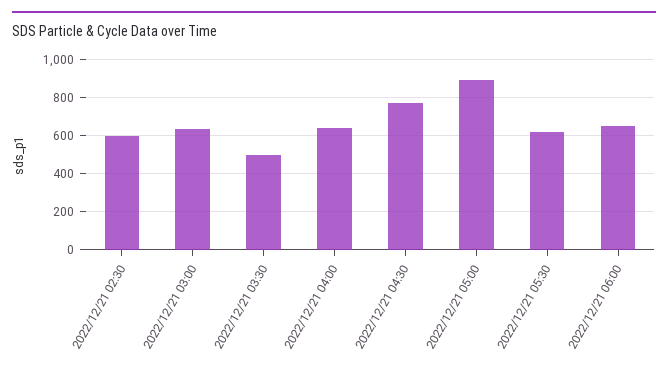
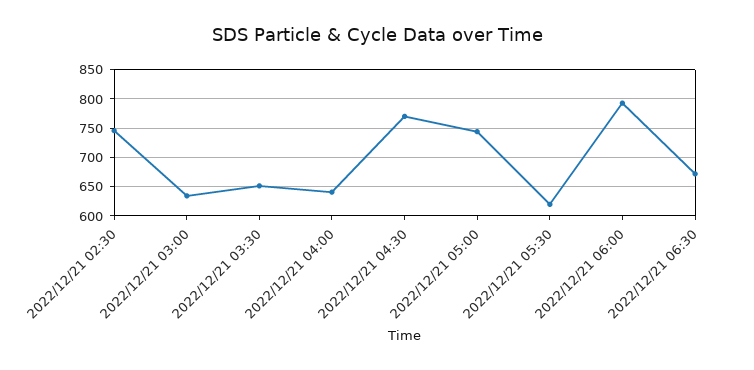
2022/12/21 02:30: 600 -> 750
2022/12/21 03:30: 500 -> 650
2022/12/21 05:00: 900 -> 750
2022/12/21 06:00: 650 -> 800
2022/12/21 06:30: none -> 675

